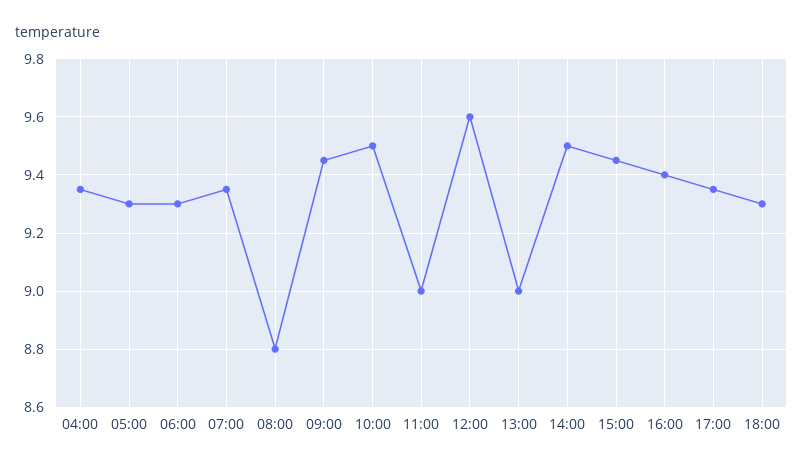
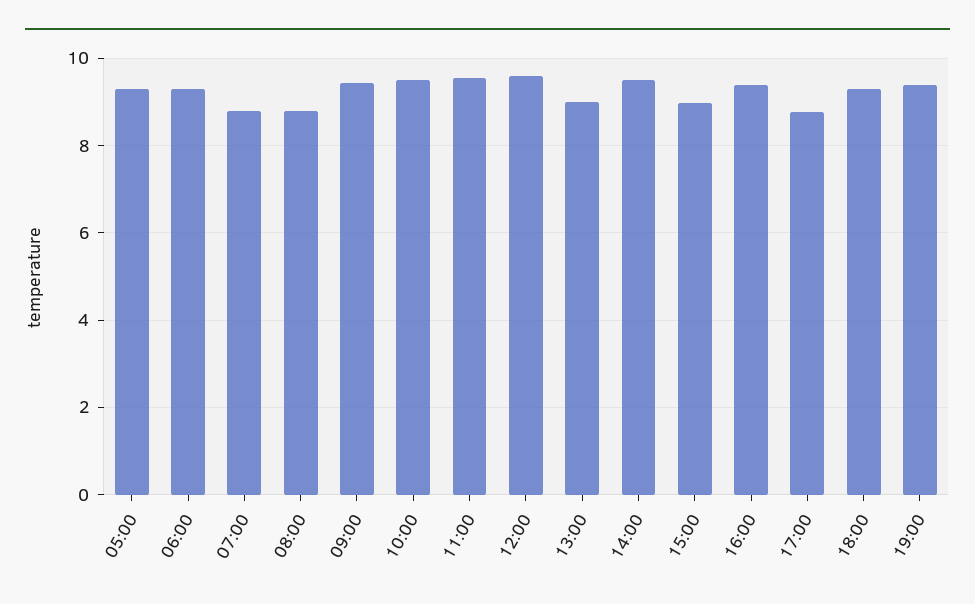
04:00: 9.35 -> none
07:00: 9.35 -> 8.8
11:00: 9 -> 9.6
15:00: 9.45 -> 9
17:00: 9.35 -> 8.8
19:00: none -> 9.4

